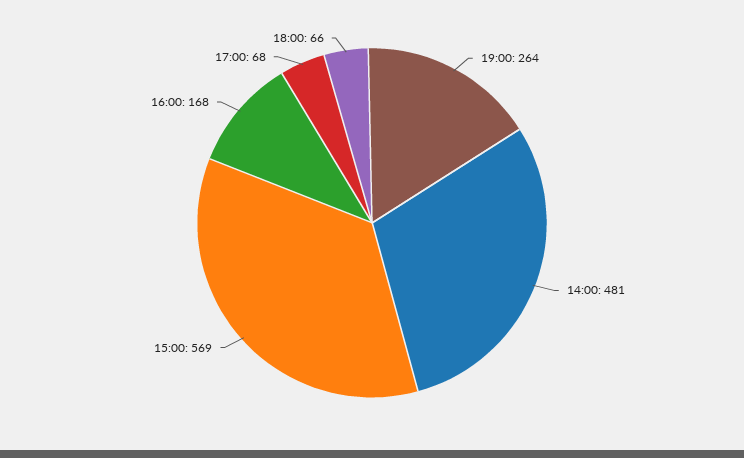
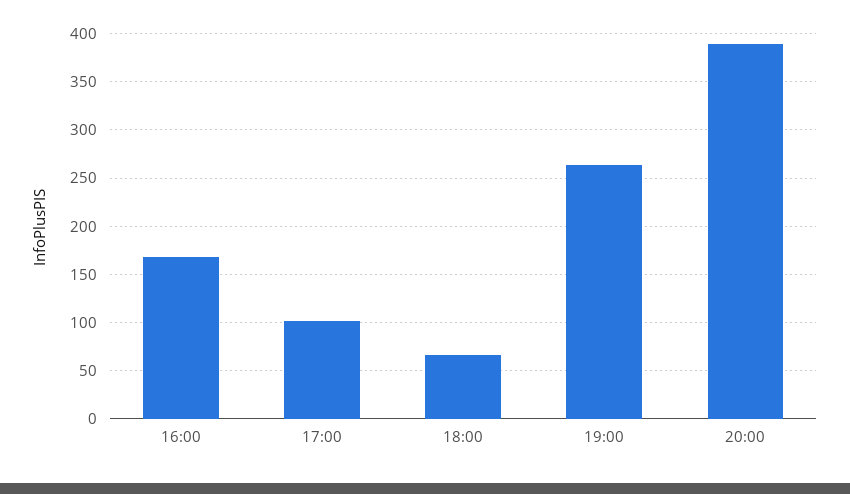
14:00: 481 -> none
15:00: 569 -> none
17:00: 68 -> 100
20:00: none -> 390

